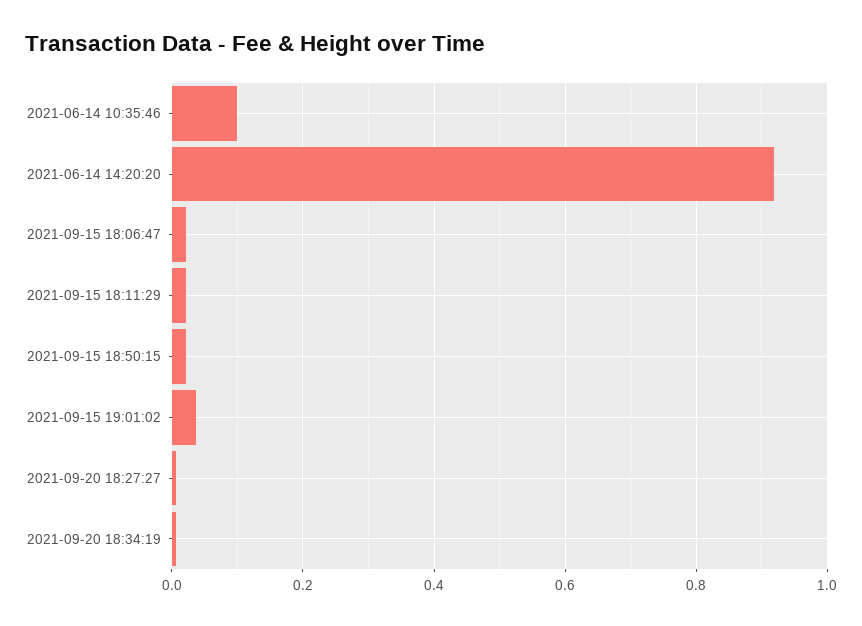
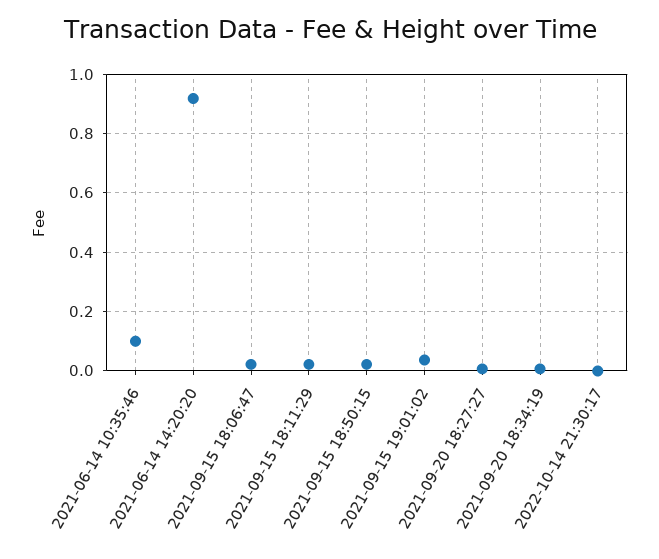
2022-10-14 21:30:17: none -> 0

